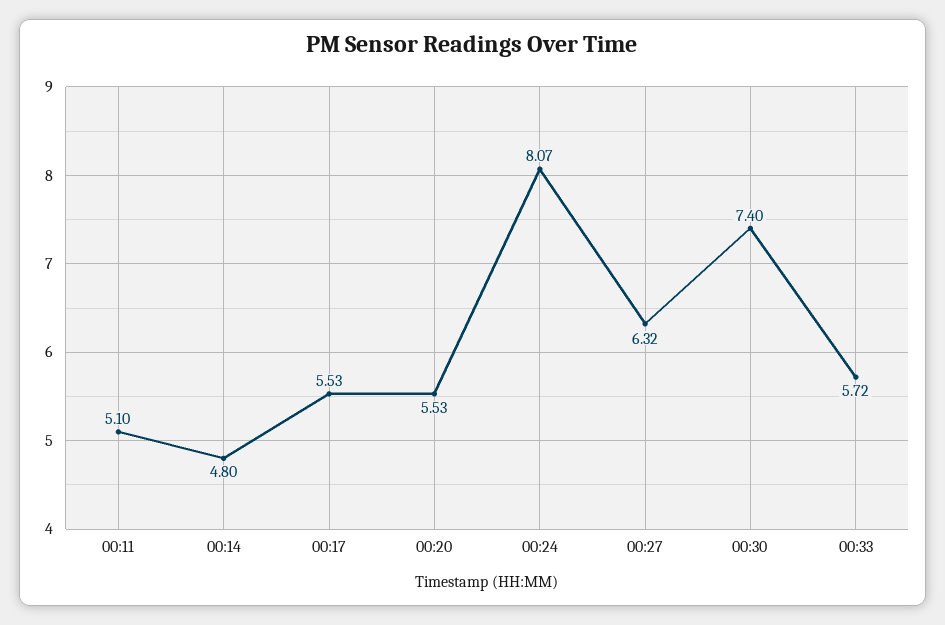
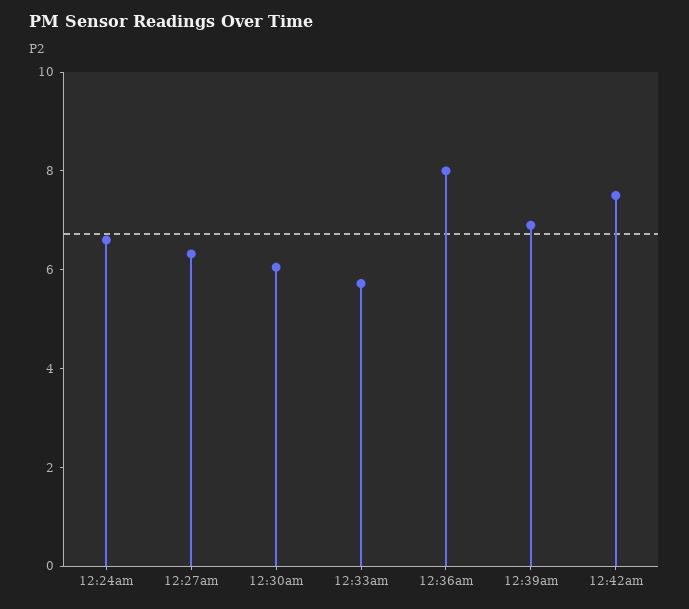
00:11: 5.1 -> none
00:14: 4.8 -> none
00:17: 5.53 -> none
00:20: 5.53 -> none
00:24: 8.07 -> 6.5
00:30: 7.4 -> 6
12:36am: none -> 8
12:39am: none -> 7
12:42am: none -> 7.5

